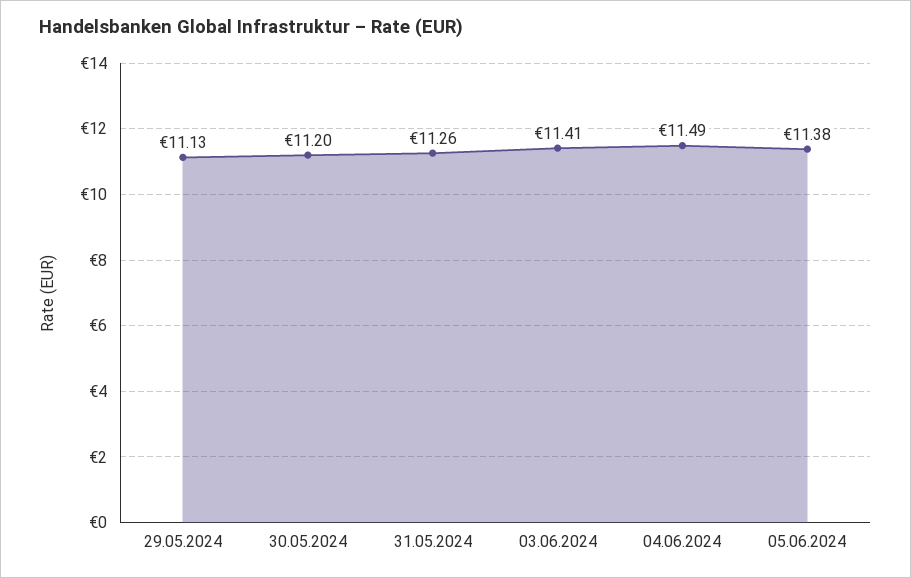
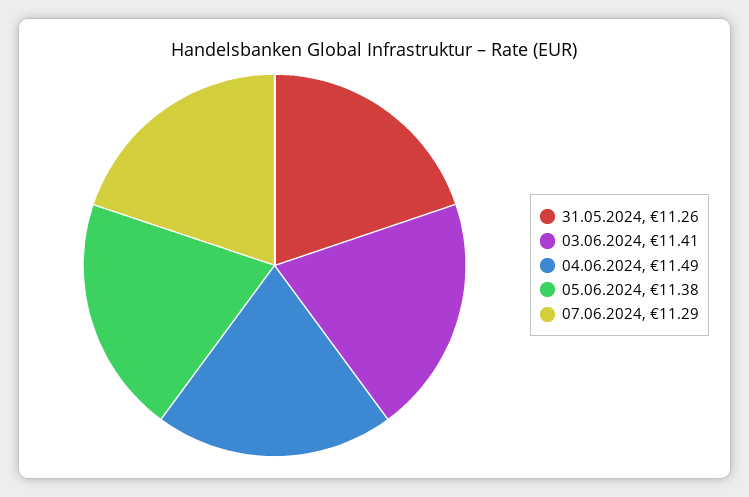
29.05.2024: 11.13 -> none
30.05.2024: 11.2 -> none
07.06.2024: none -> 11.29

